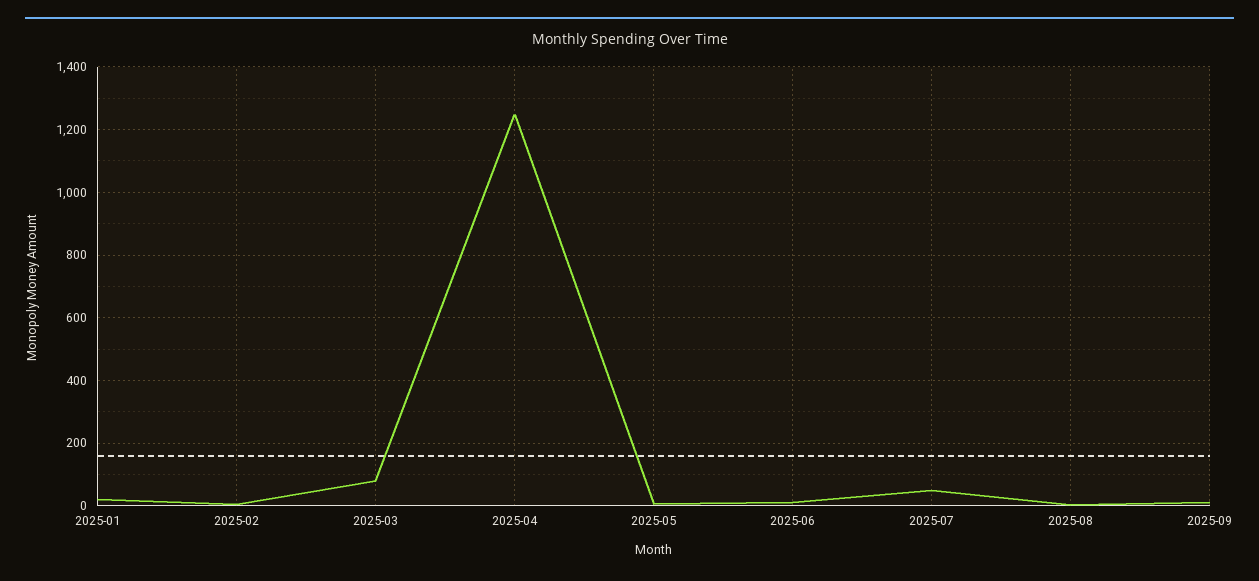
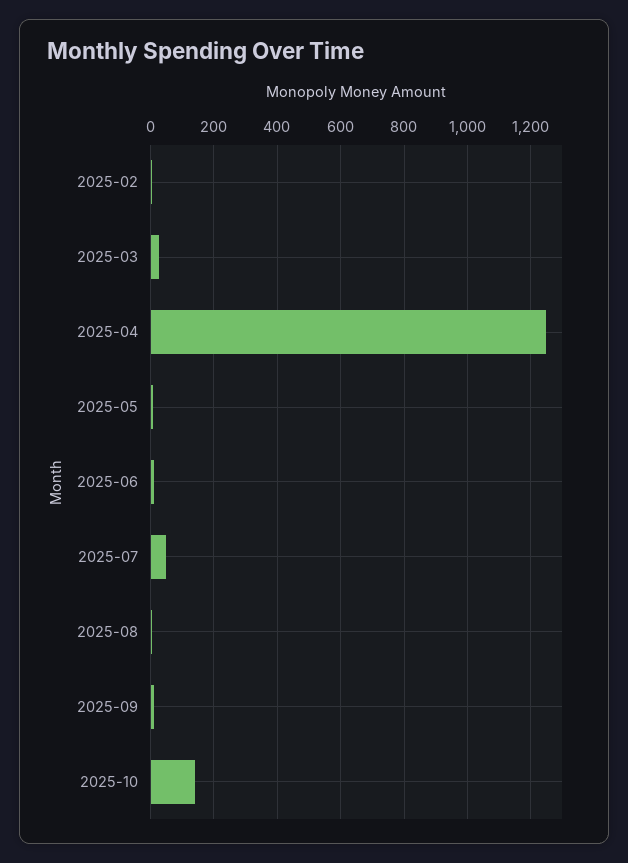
2025-01: 20 -> none
2025-03: 80 -> 20
2025-10: none -> 140

